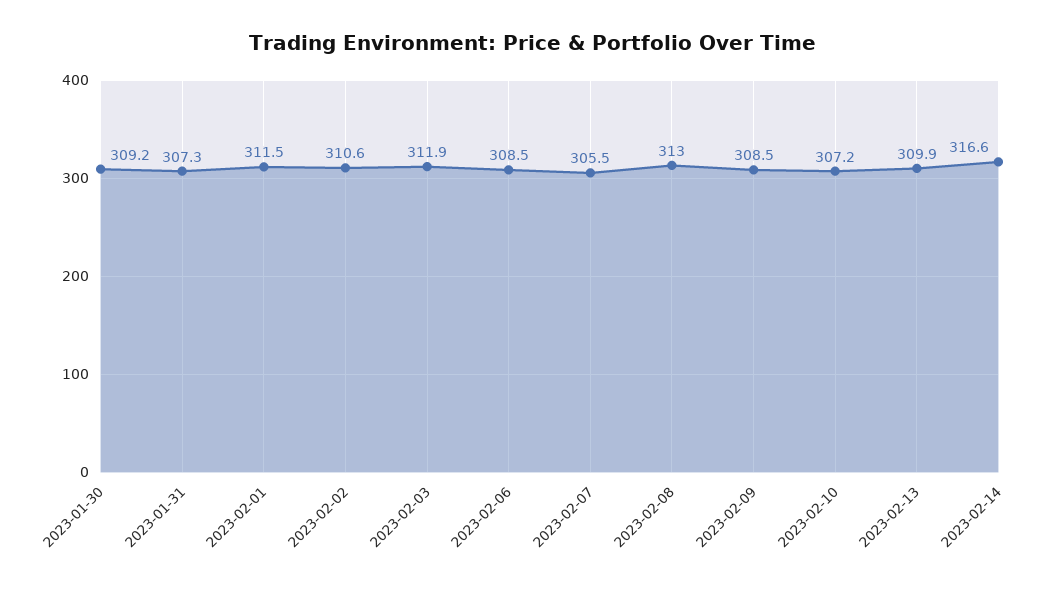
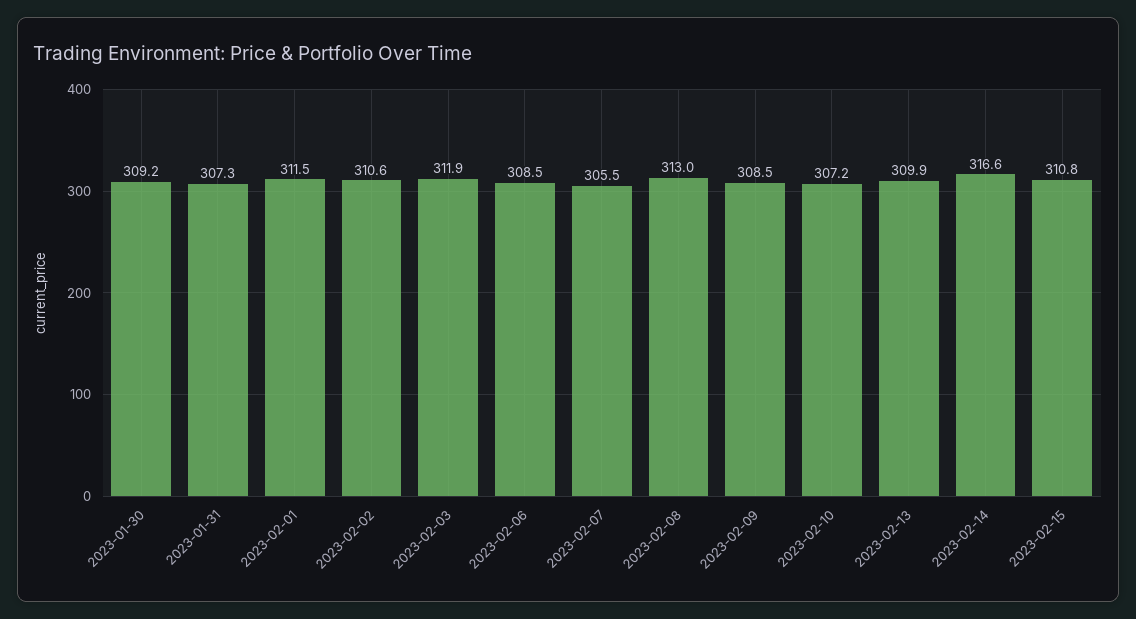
2023-02-15: none -> 310.8

